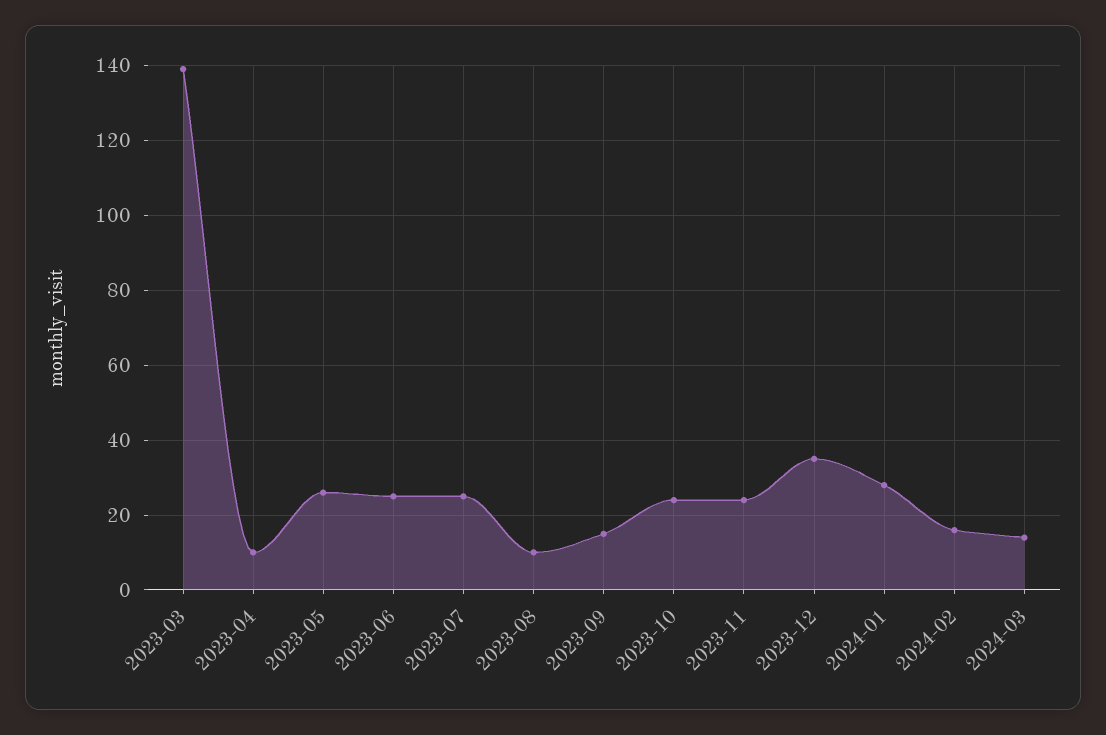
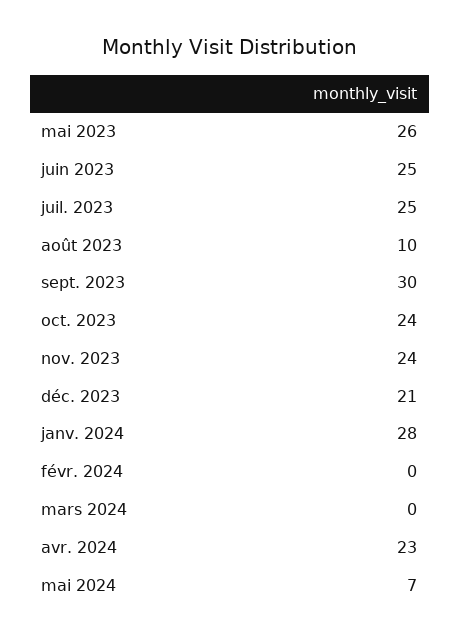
2023-03: 140 -> none
2023-04: 10 -> none
2023-09: 15 -> 30
2023-12: 35 -> 21
2024-02: 15 -> 0
2024-03: 15 -> 0
avr. 2024: none -> 23
mai 2024: none -> 7

